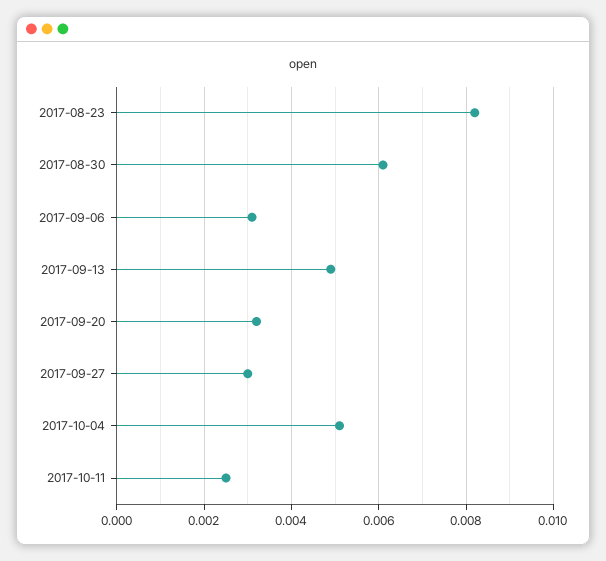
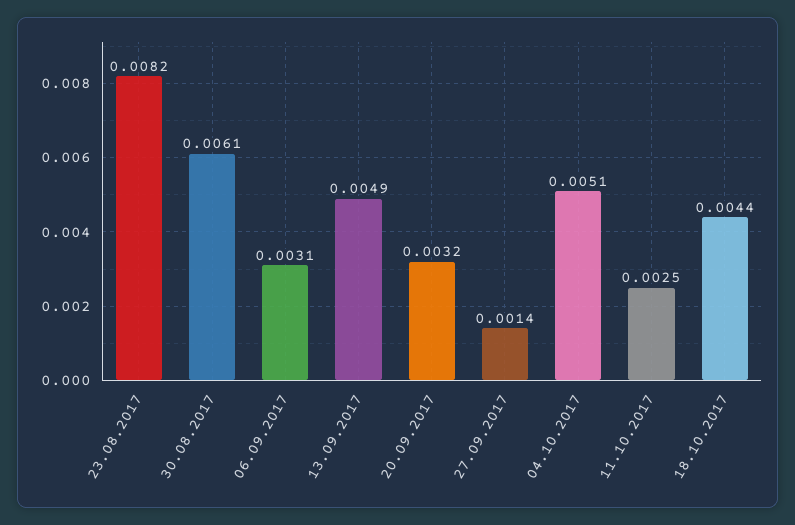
2017-09-27: 0.003 -> 0.0014
18.10.2017: none -> 0.0044

